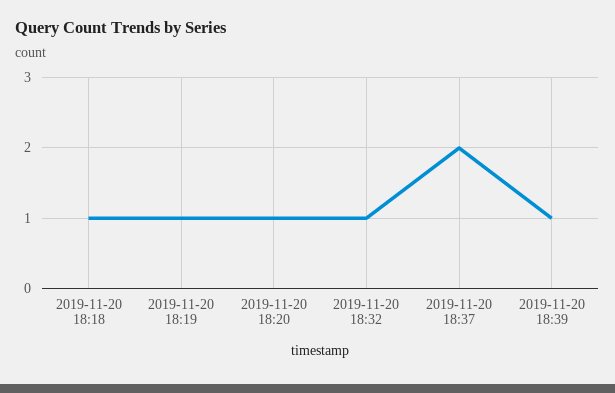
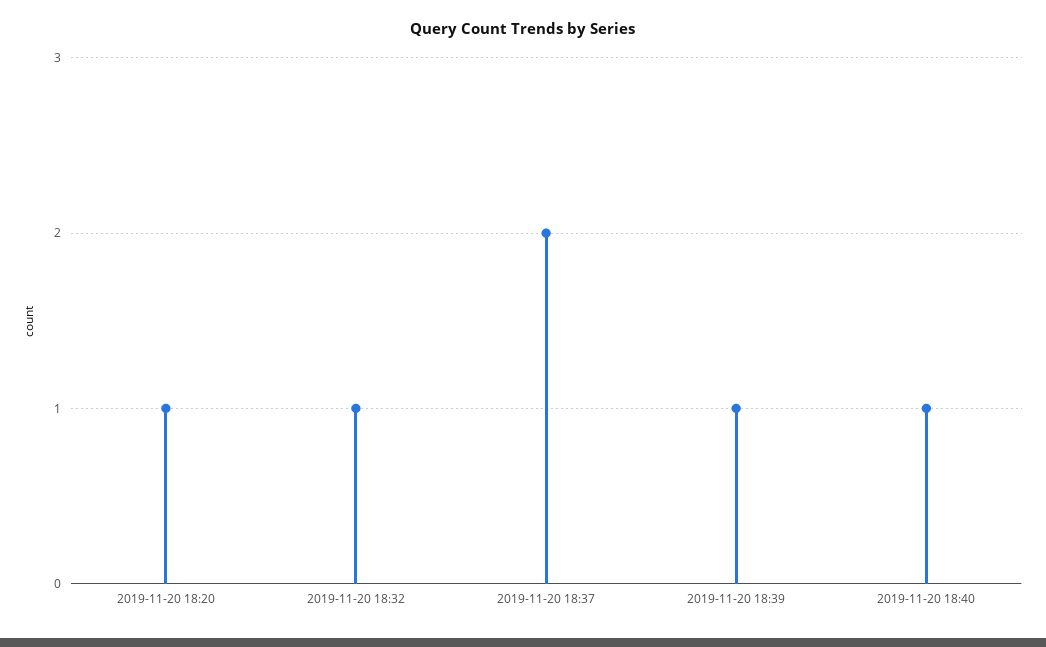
2019-11-20 18:18: 1 -> none
2019-11-20 18:19: 1 -> none
2019-11-20 18:40: none -> 1

